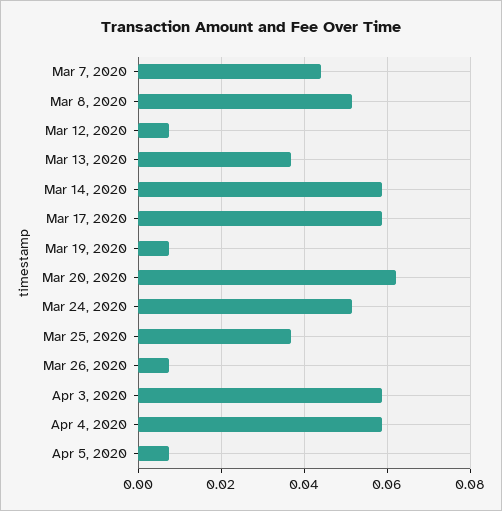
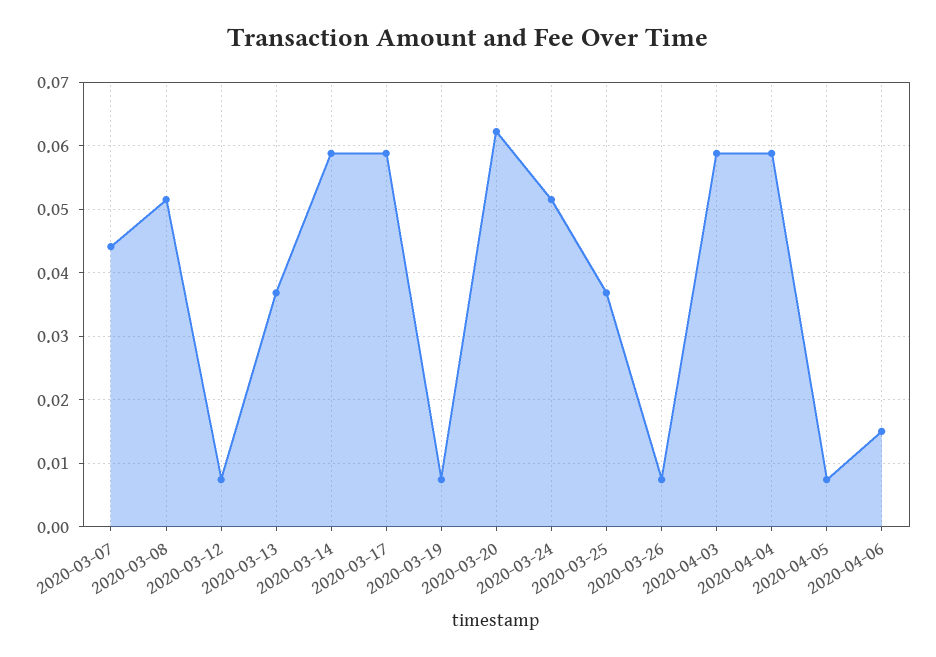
2020-04-06: none -> 0.015

